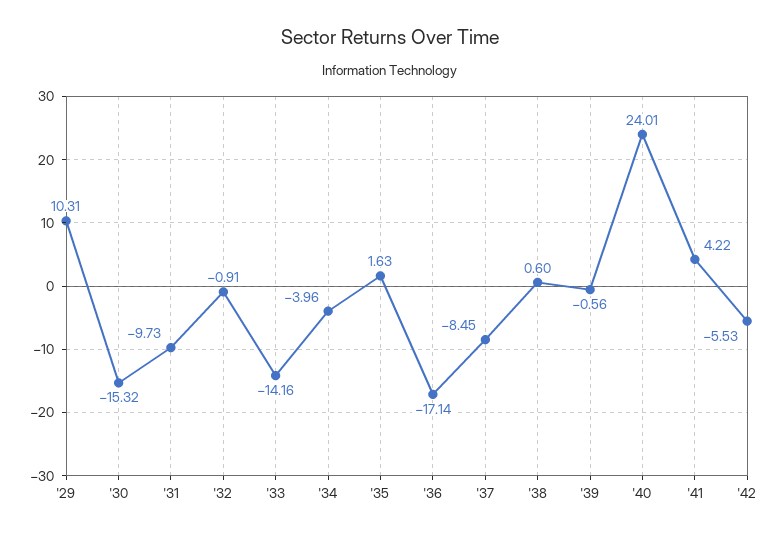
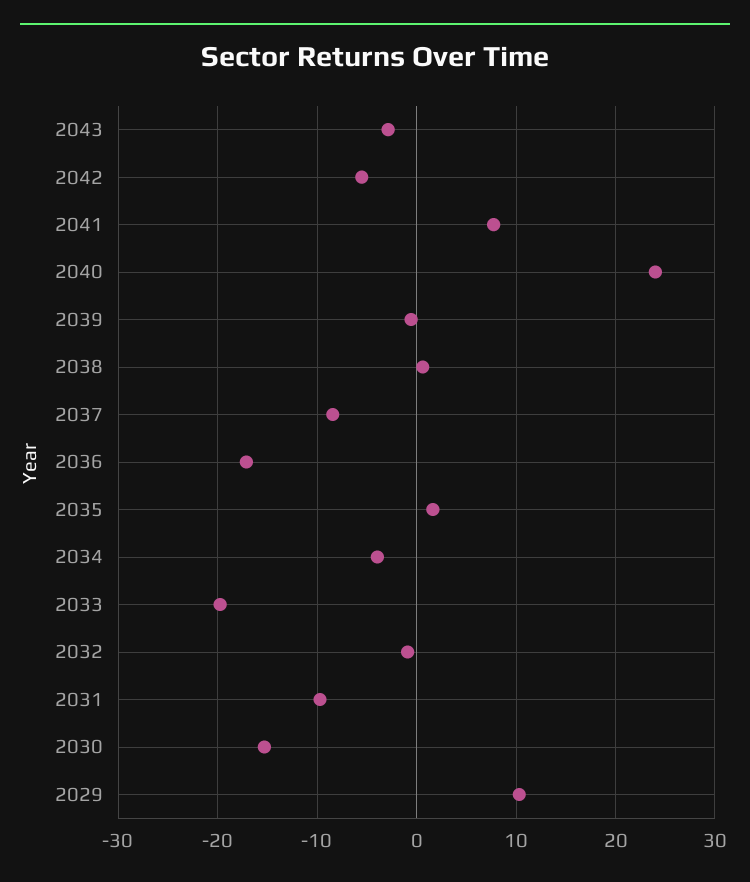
'33: -14.16 -> -20
'41: 4.22 -> 8
2043: none -> -3

